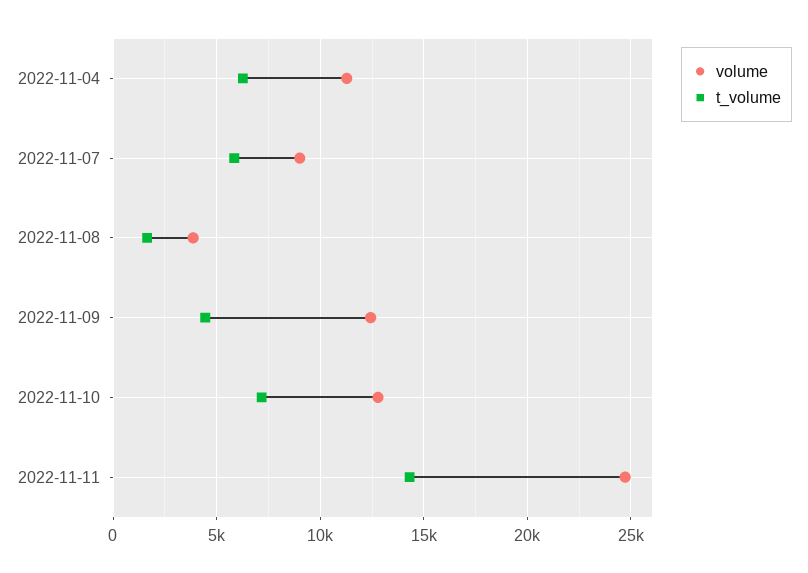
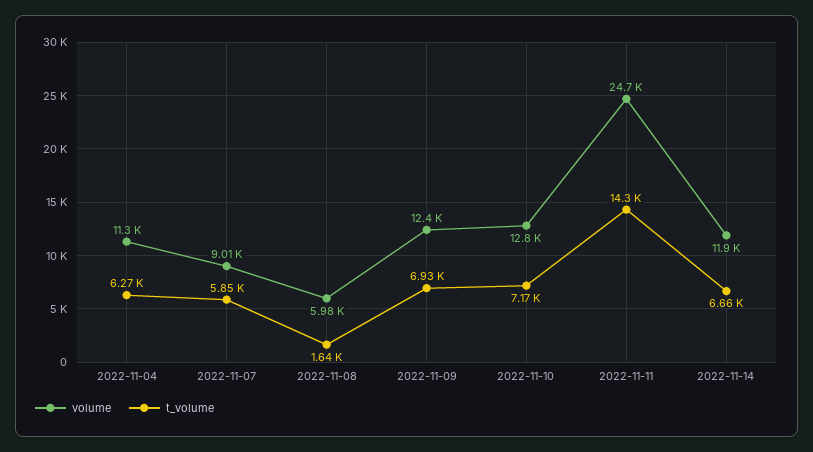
volume, 2022-11-08: 4000 -> 5980
t_volume, 2022-11-09: 4500 -> 6930
volume, 2022-11-14: none -> 11900
t_volume, 2022-11-14: none -> 6660

